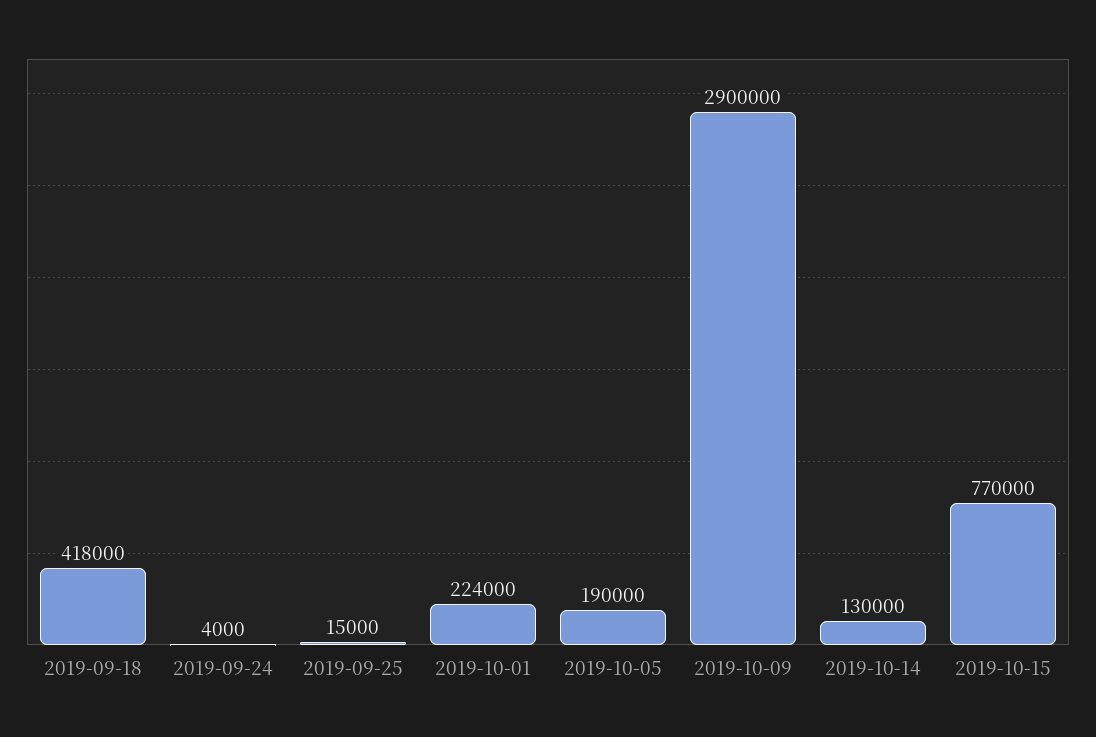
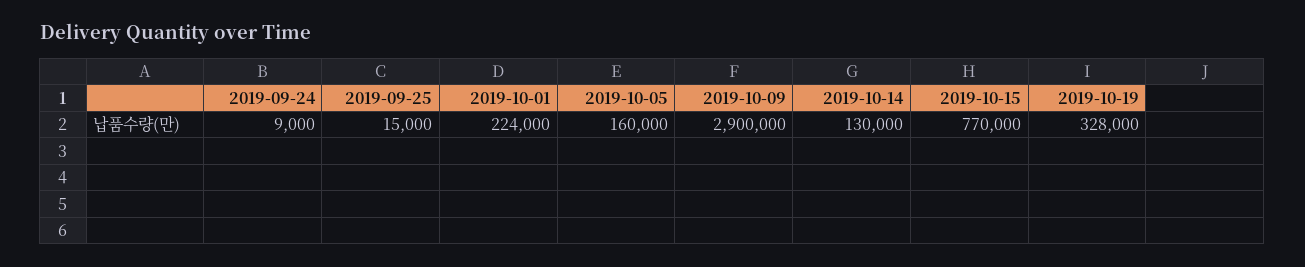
2019-09-18: 418000 -> none
2019-09-24: 4000 -> 9000
2019-10-05: 190000 -> 160000
2019-10-19: none -> 328000

